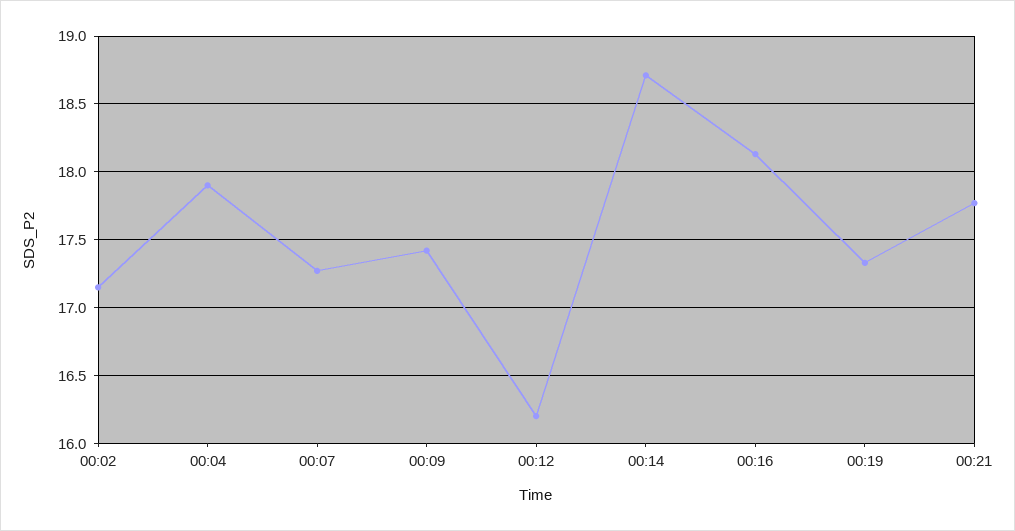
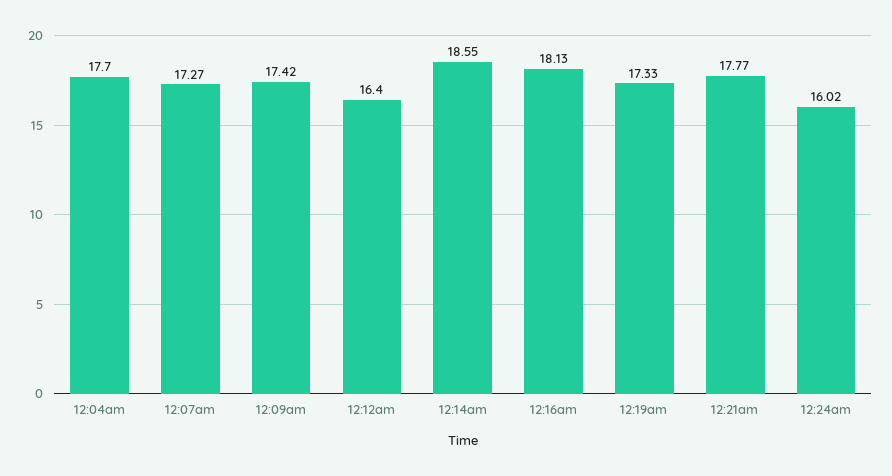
00:02: 17.15 -> none
00:04: 17.9 -> 17.7
00:12: 16.2 -> 16.4
00:14: 18.7 -> 18.55
12:24am: none -> 16.02

